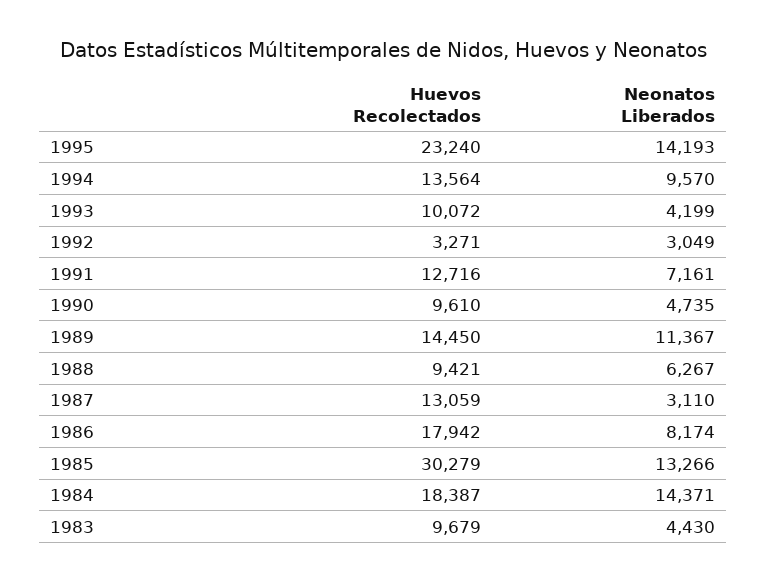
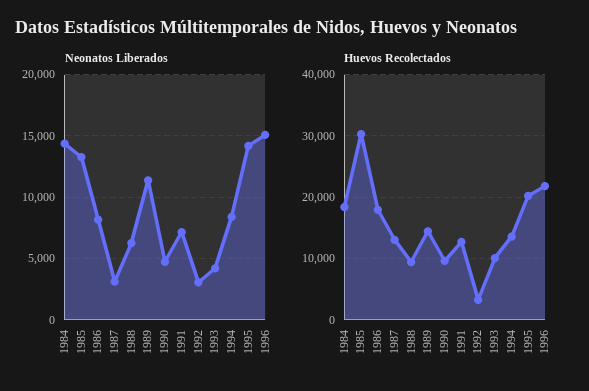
Huevos Recolectados, 1995: 23240 -> 20000
Neonatos Liberados, 1994: 9570 -> 8500
Huevos Recolectados, 1983: 9679 -> none
Neonatos Liberados, 1983: 4430 -> none
Neonatos Liberados, 1996: none -> 15000
Huevos Recolectados, 1996: none -> 22000

